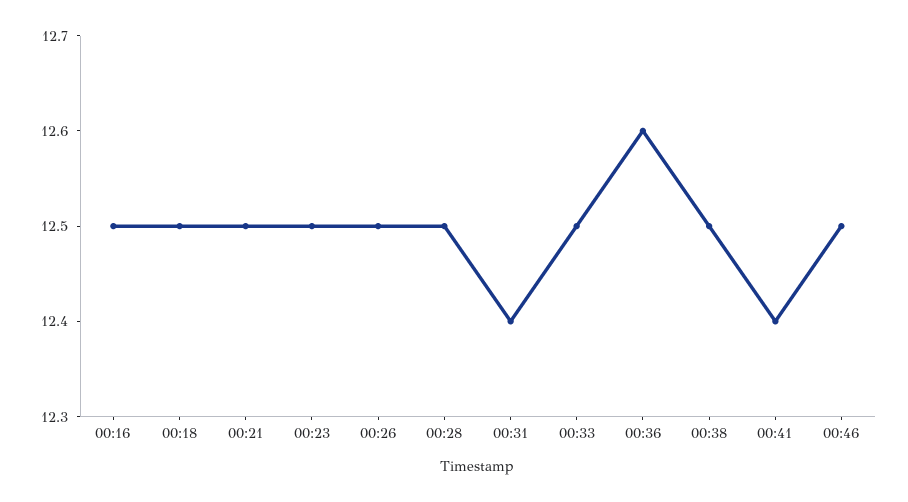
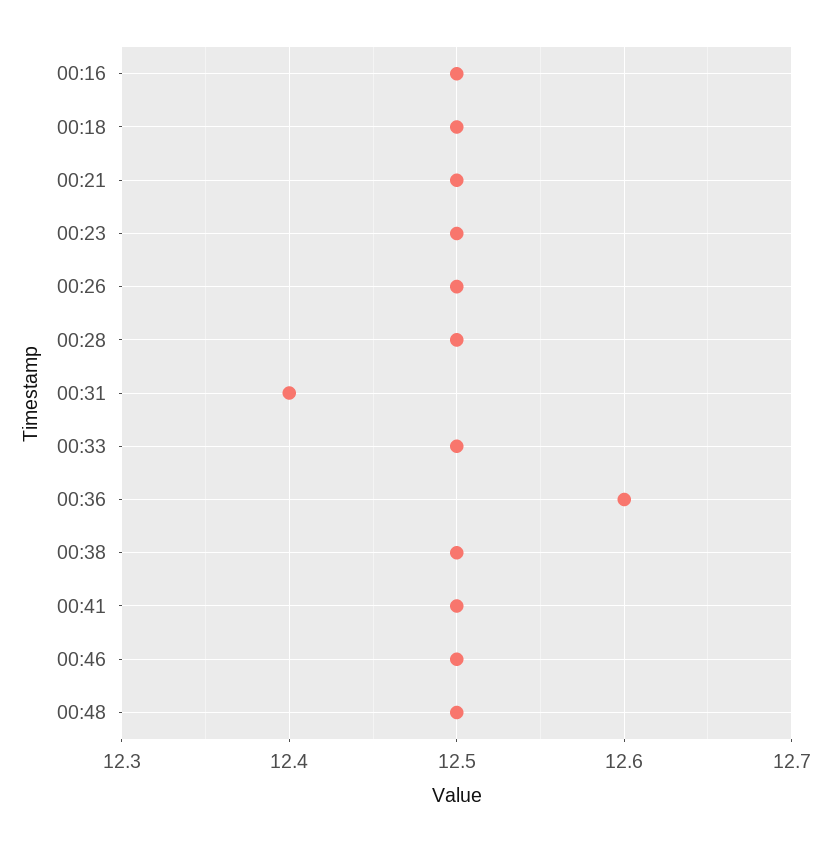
00:41: 12.4 -> 12.5
00:48: none -> 12.5

